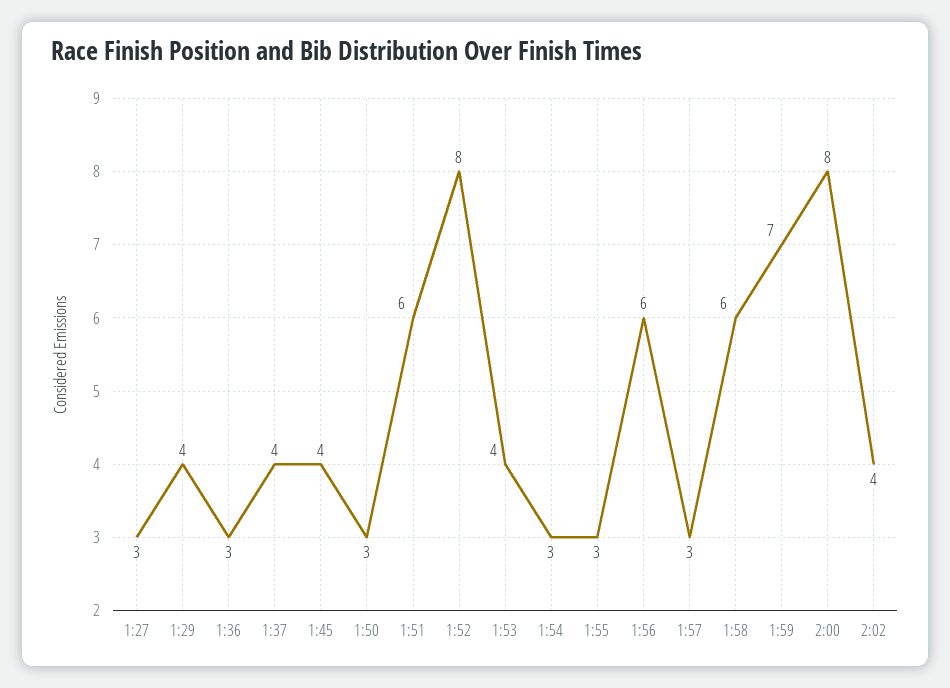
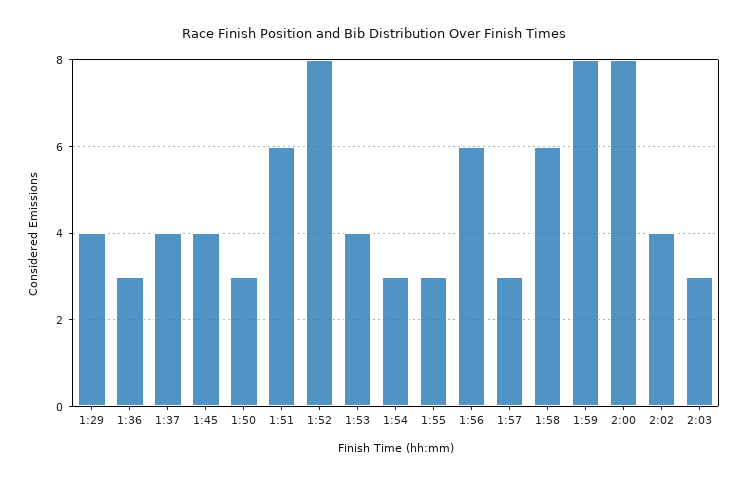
1:27: 3 -> none
1:59: 7 -> 8
2:03: none -> 3

